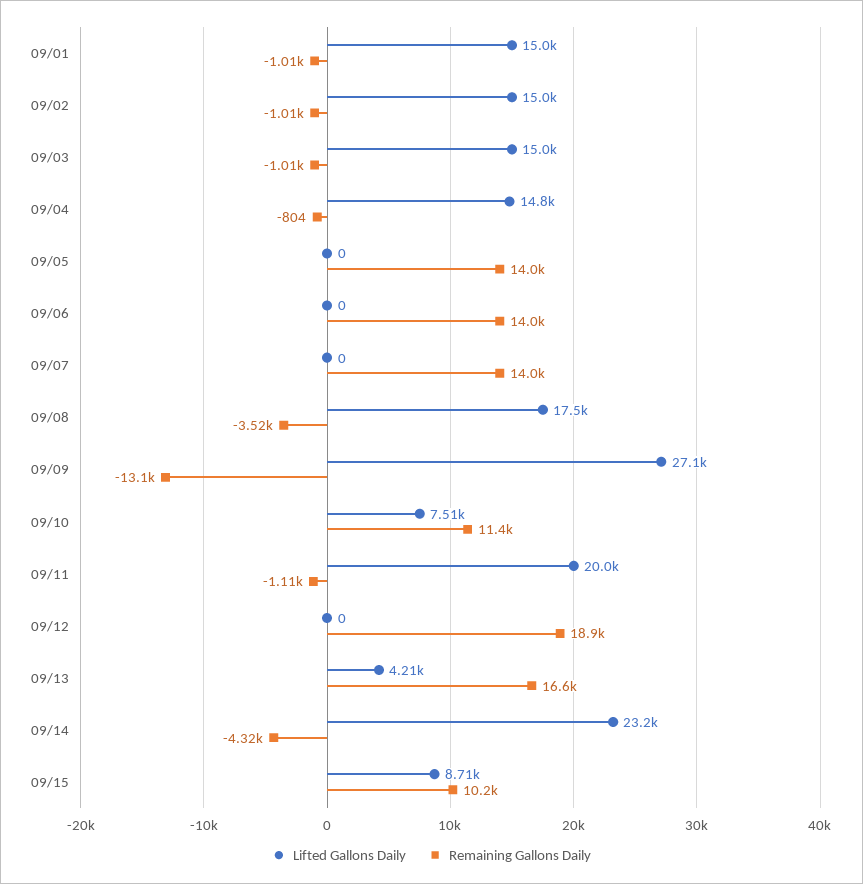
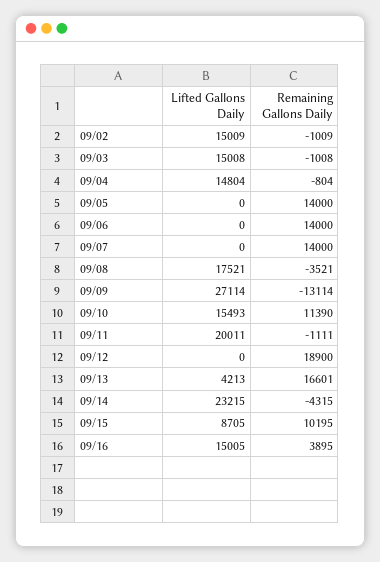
Lifted Gallons Daily, 09/01: 15000 -> none
Remaining Gallons Daily, 09/01: -1010 -> none
Lifted Gallons Daily, 09/10: 7510 -> 15493
Lifted Gallons Daily, 09/16: none -> 15005
Remaining Gallons Daily, 09/16: none -> 3895

